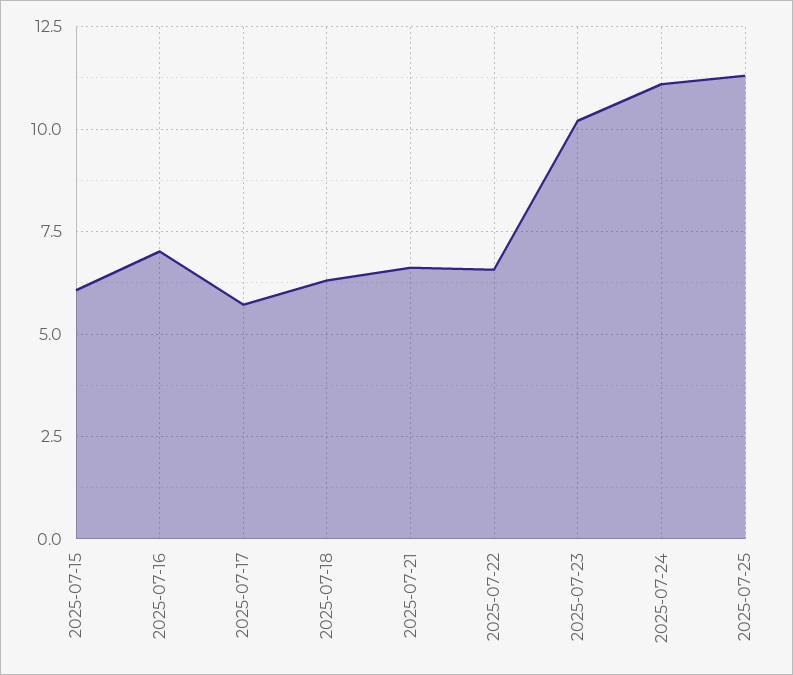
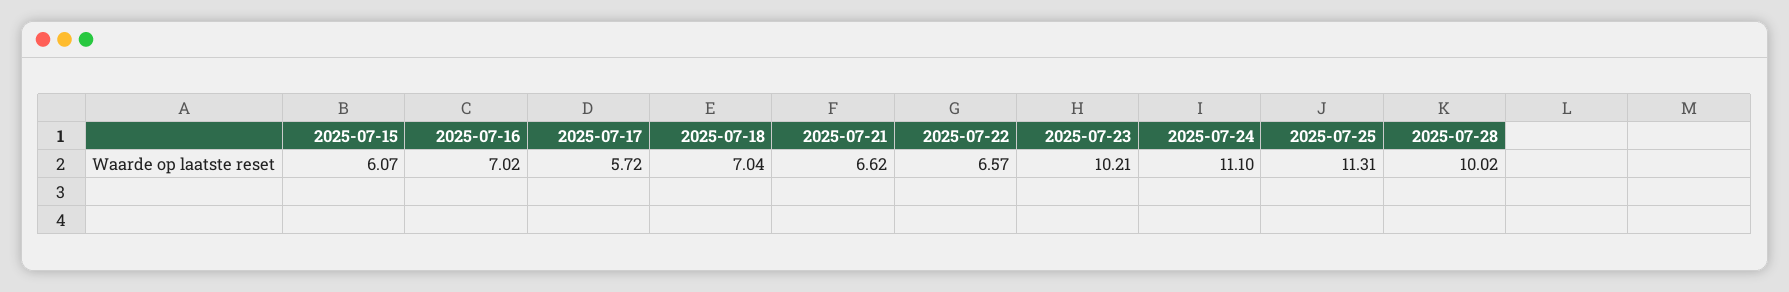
2025-07-18: 6.25 -> 7.04
2025-07-28: none -> 10.02

